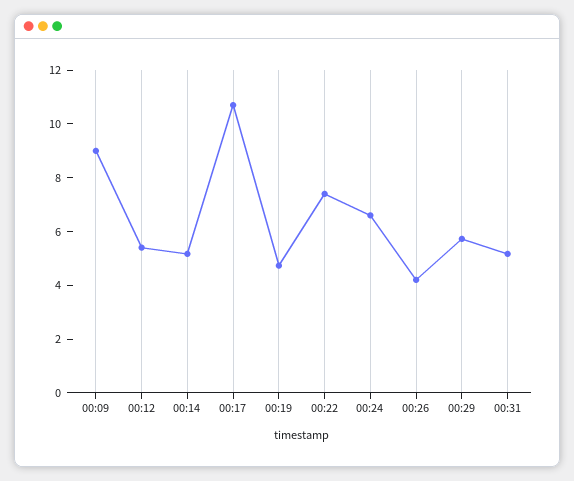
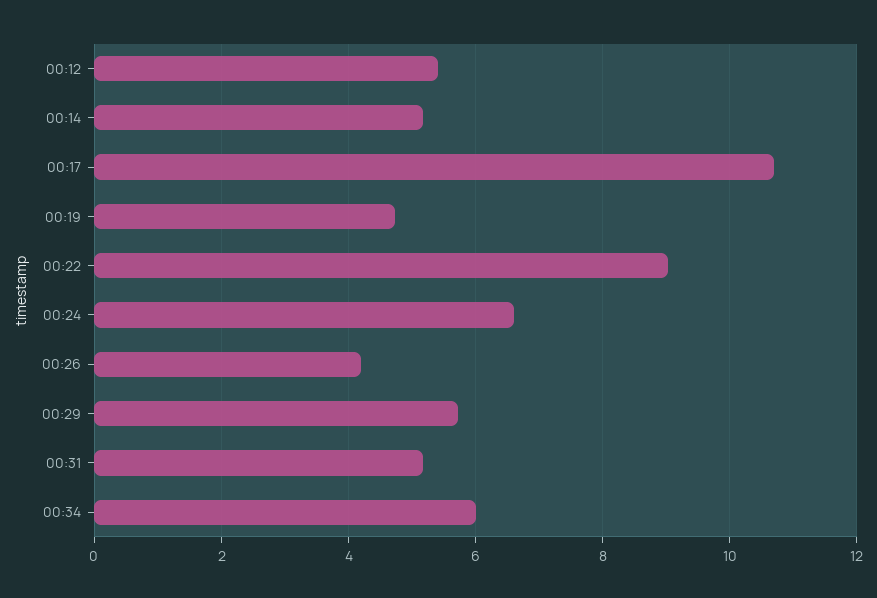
00:09: 9 -> none
00:22: 7.5 -> 9
00:34: none -> 6

